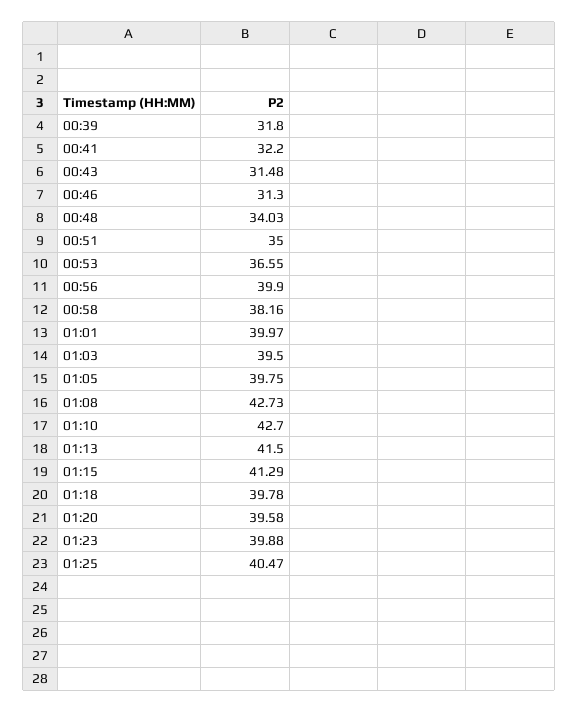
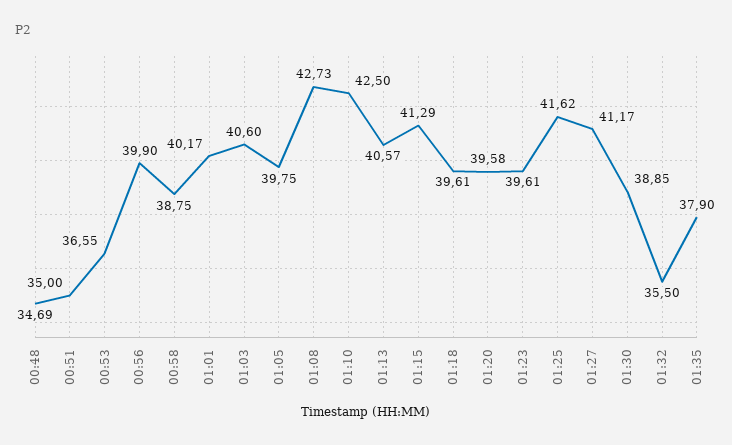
00:39: 31.8 -> none
00:41: 32.2 -> none
00:43: 31.48 -> none
00:46: 31.3 -> none
00:48: 34.03 -> 34.69
00:58: 38.16 -> 38.75
01:01: 39.97 -> 40.17
01:03: 39.5 -> 40.6
01:10: 42.7 -> 42.5
01:13: 41.5 -> 40.57
01:18: 39.78 -> 39.61
01:23: 39.88 -> 39.61
01:25: 40.47 -> 41.62
01:27: none -> 41.17
01:30: none -> 38.85
01:32: none -> 35.5
01:35: none -> 37.9

